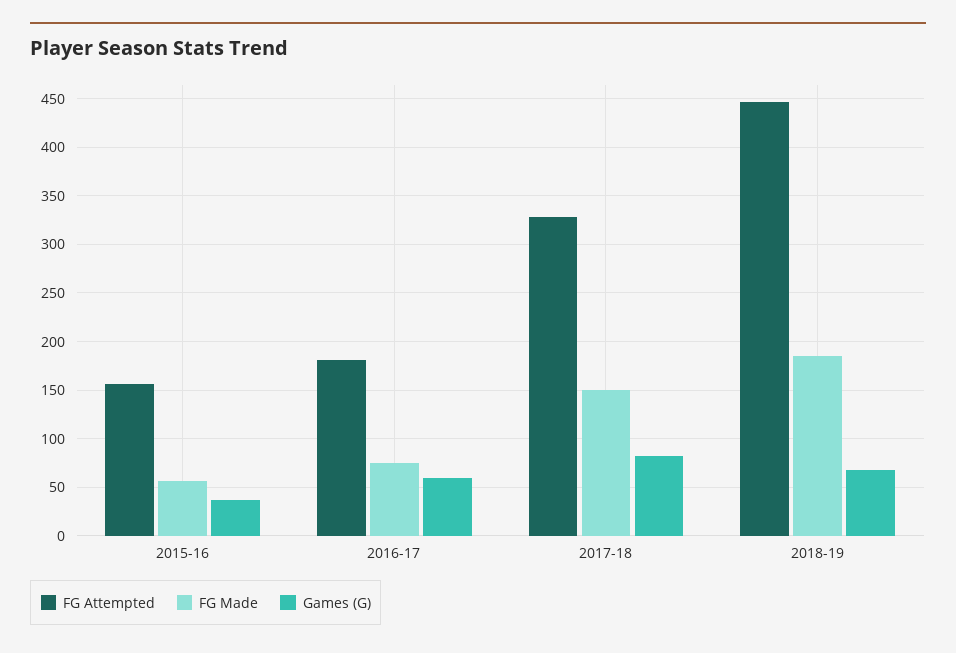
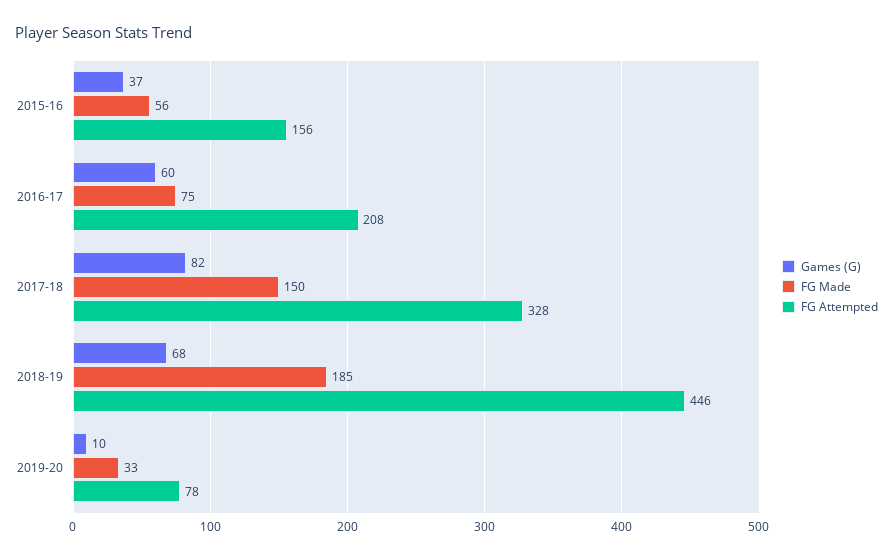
FG Attempted, 2016-17: 180 -> 208
Games (G), 2019-20: none -> 10
FG Made, 2019-20: none -> 33
FG Attempted, 2019-20: none -> 78

